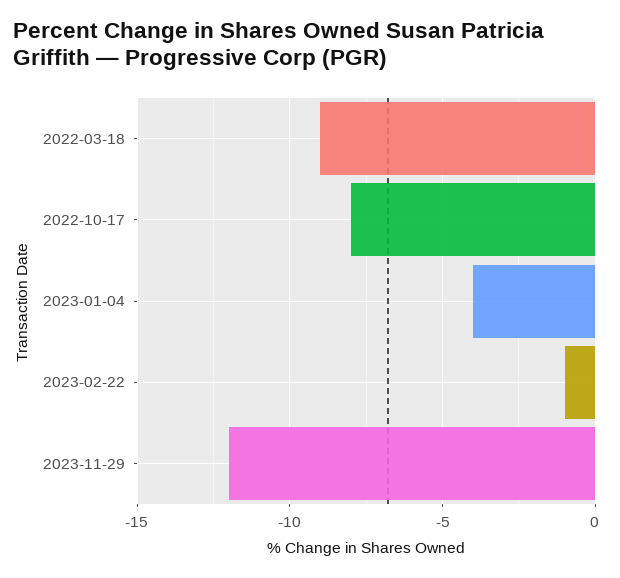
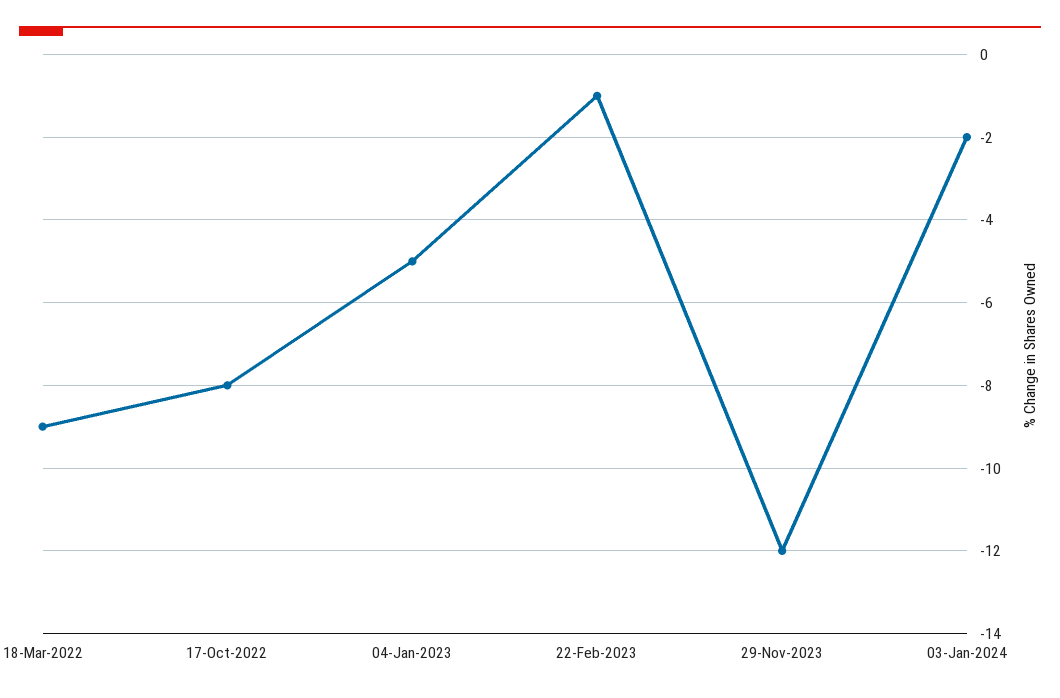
2023-01-04: -4 -> -5
03-Jan-2024: none -> -2

